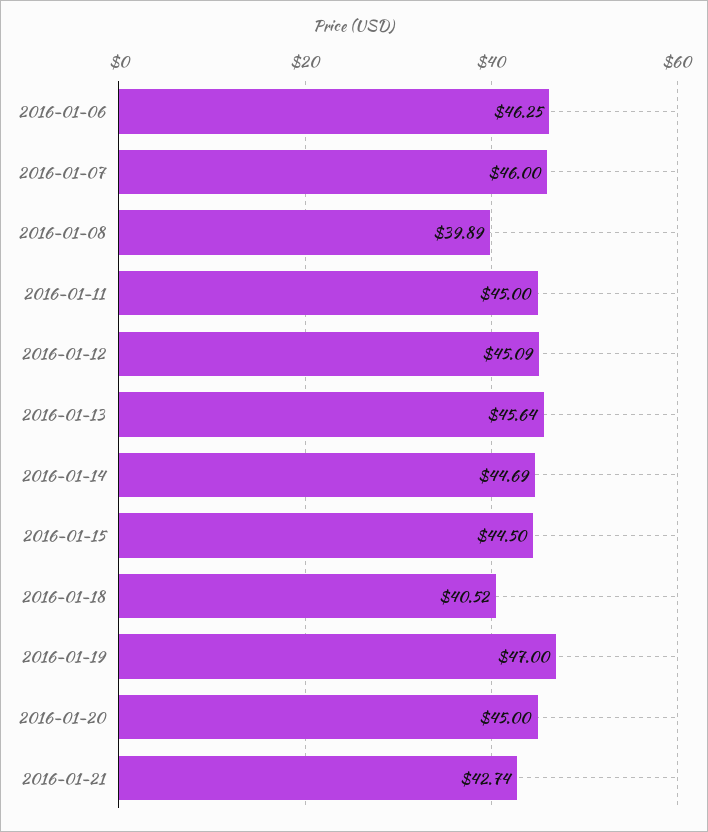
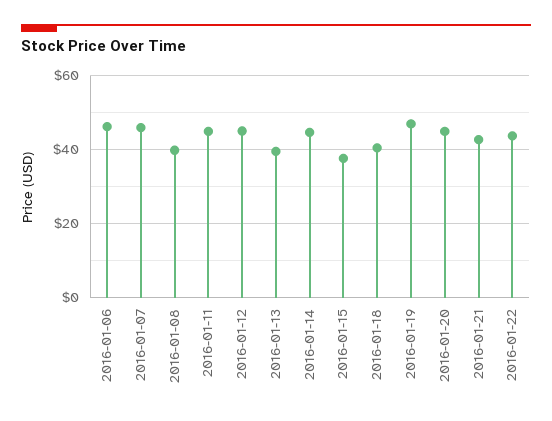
2016-01-13: 45.64 -> 40
2016-01-15: 44.5 -> 38
2016-01-22: none -> 44

